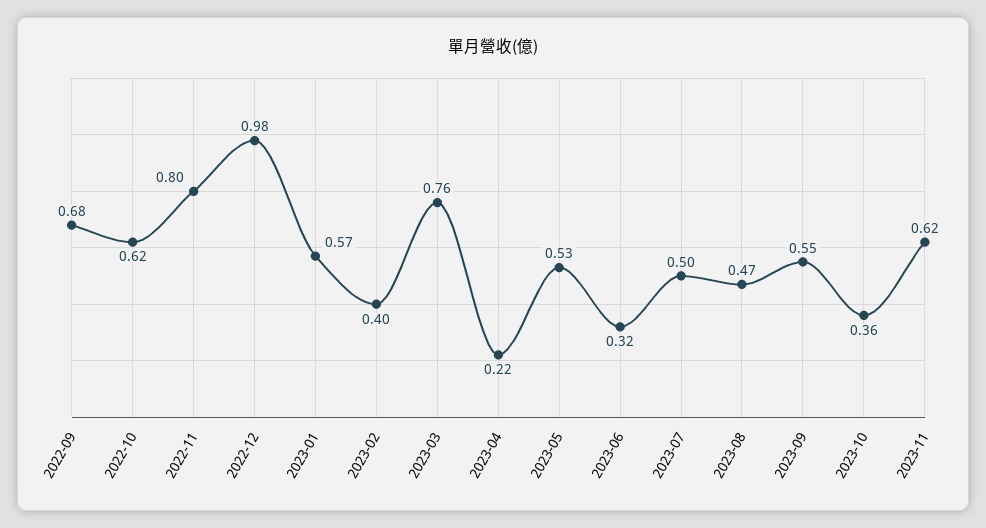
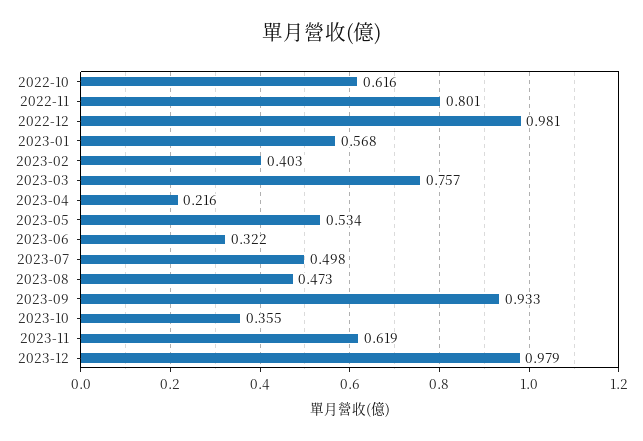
2022-09: 0.68 -> none
2023-09: 0.55 -> 0.933
2023-12: none -> 0.979

